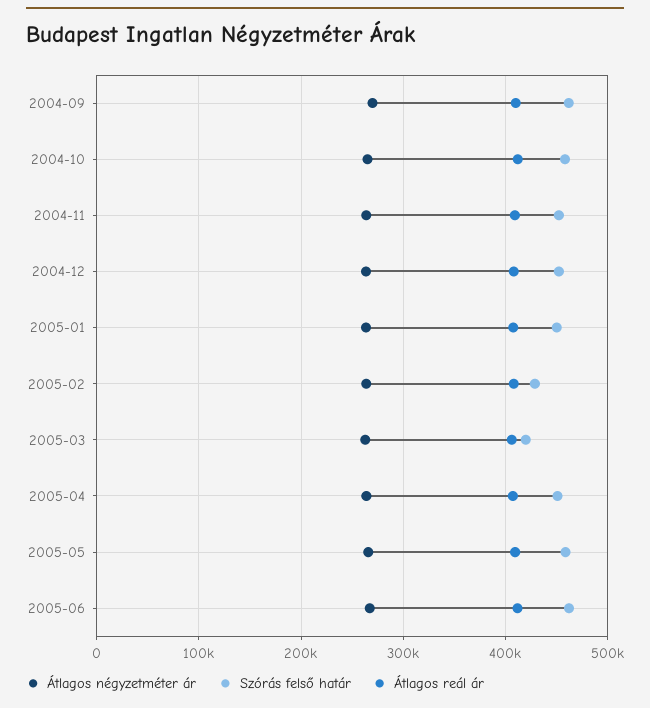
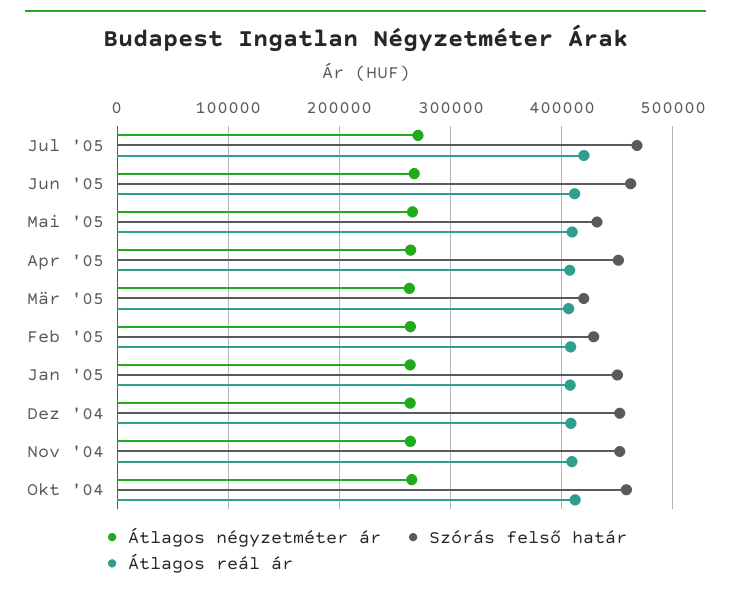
Átlagos négyzetméter ár, 2004-09: 270000 -> none
Szórás felső határ, 2004-09: 460000 -> none
Átlagos reál ár, 2004-09: 410000 -> none
Szórás felső határ, 2005-05: 460000 -> 430000
Átlagos négyzetméter ár, Jul '05: none -> 270000
Szórás felső határ, Jul '05: none -> 470000
Átlagos reál ár, Jul '05: none -> 420000

